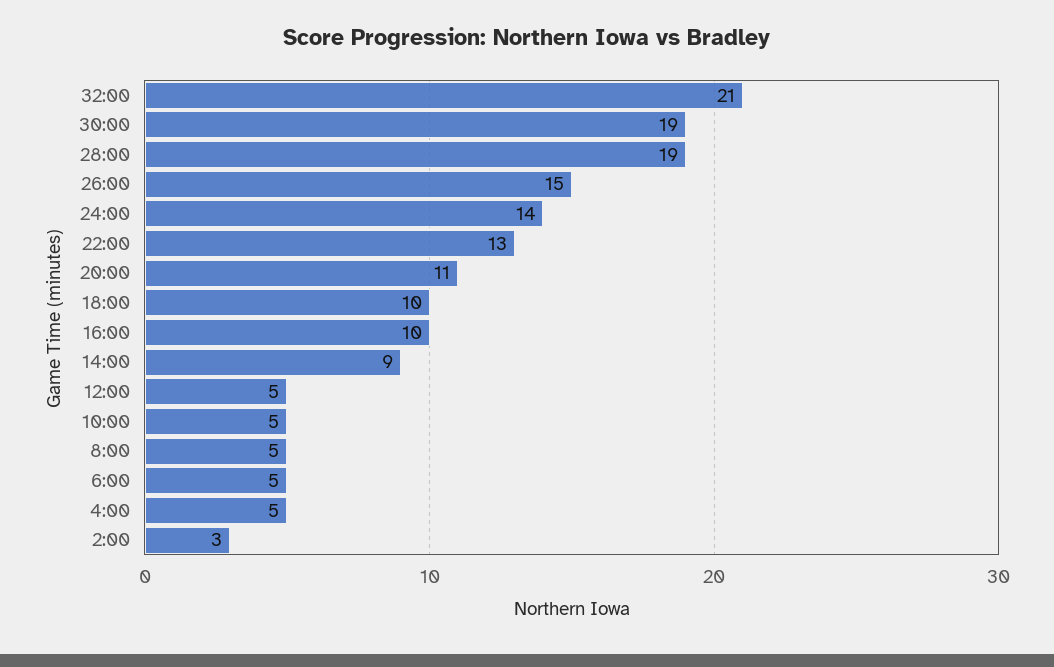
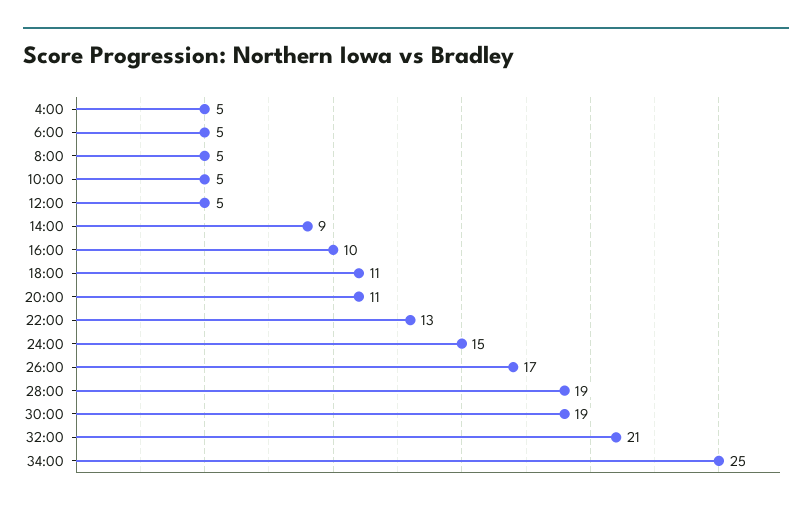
26:00: 15 -> 17
24:00: 14 -> 15
18:00: 10 -> 11
2:00: 3 -> none
34:00: none -> 25

